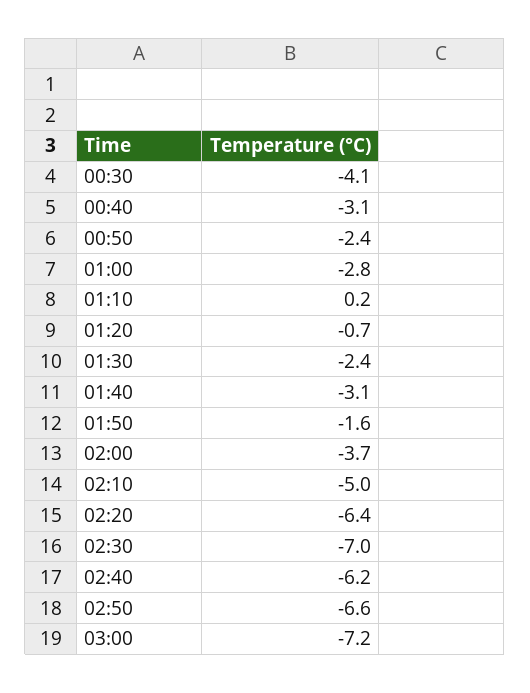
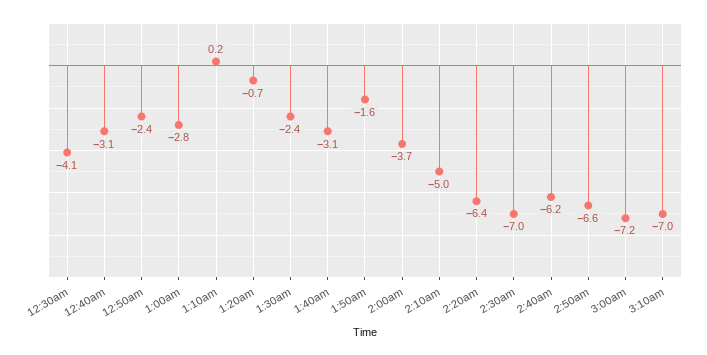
3:10am: none -> -7

